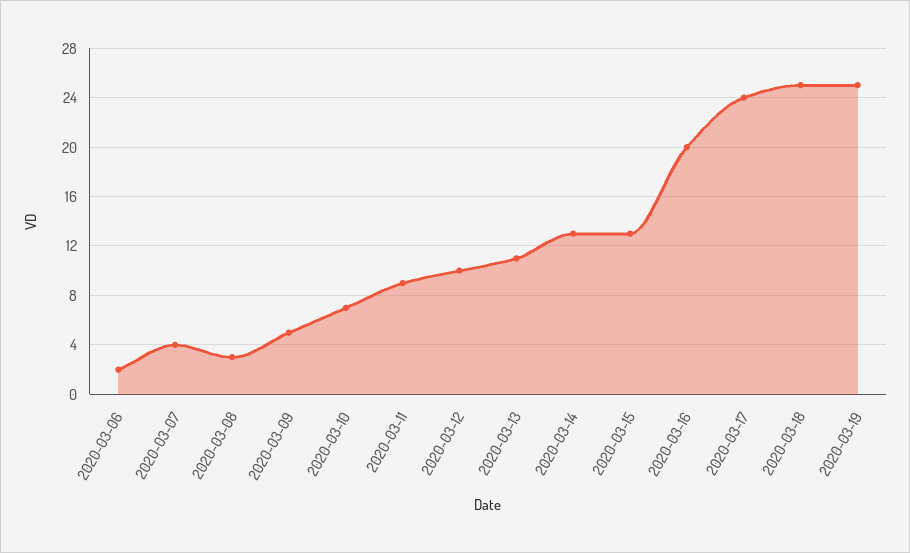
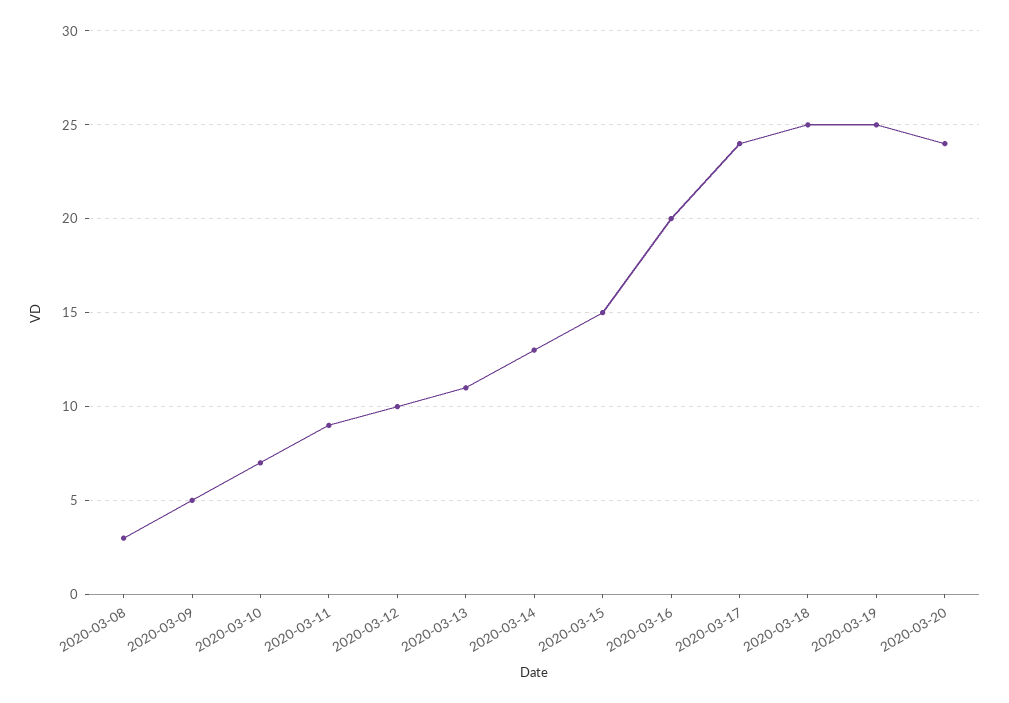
2020-03-06: 2 -> none
2020-03-07: 4 -> none
2020-03-15: 13 -> 15
2020-03-20: none -> 24

